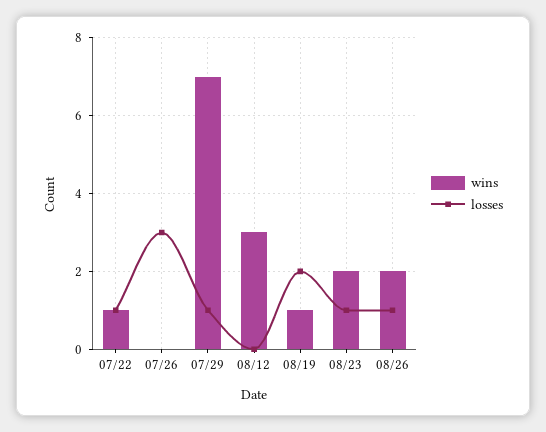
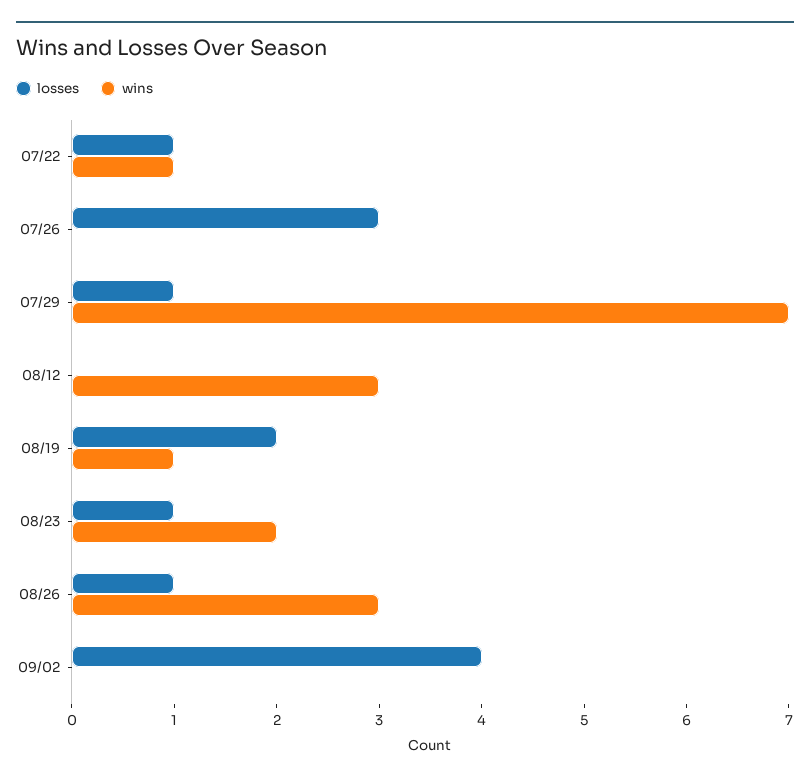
wins, 08/26: 2 -> 3
losses, 09/02: none -> 4
wins, 09/02: none -> 0

